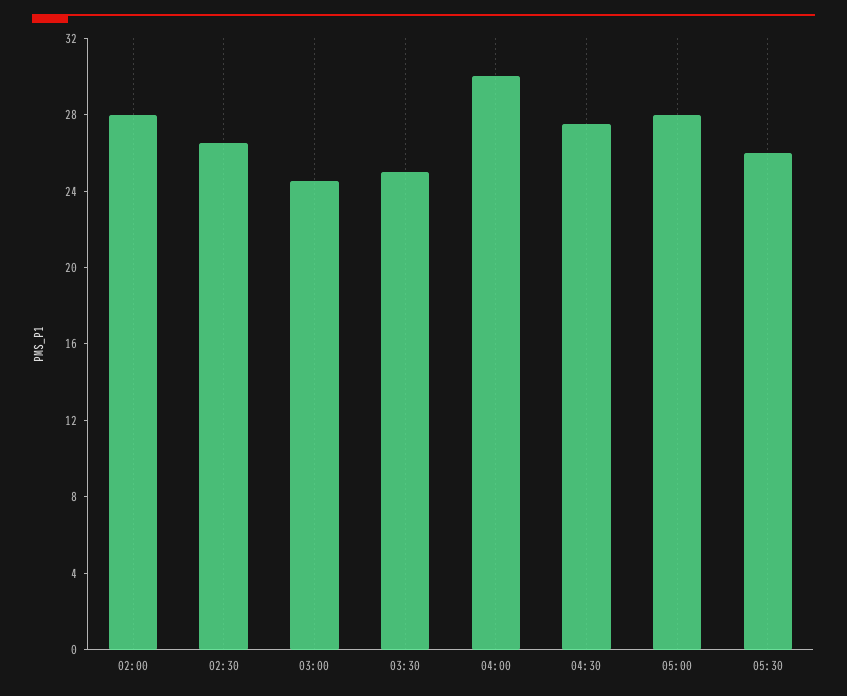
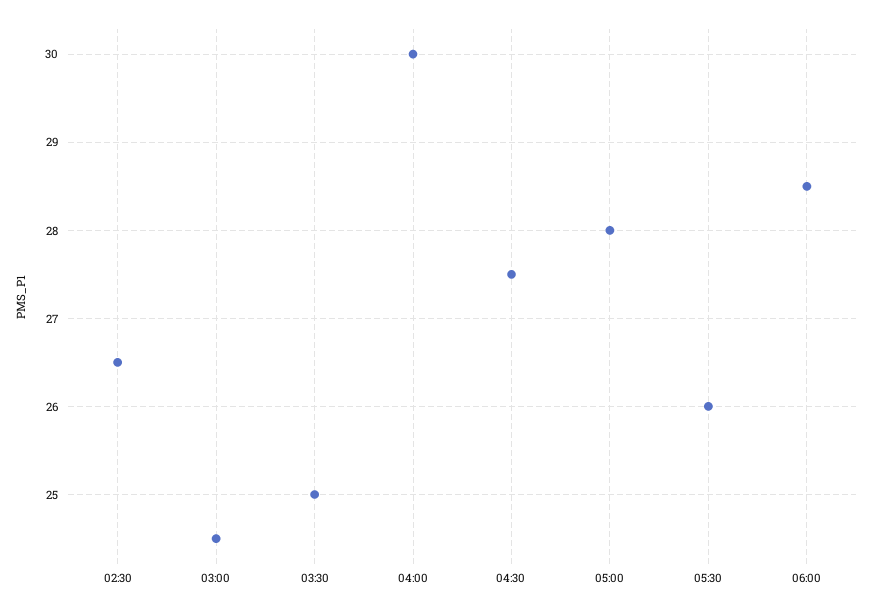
02:00: 28 -> none
06:00: none -> 28.5

